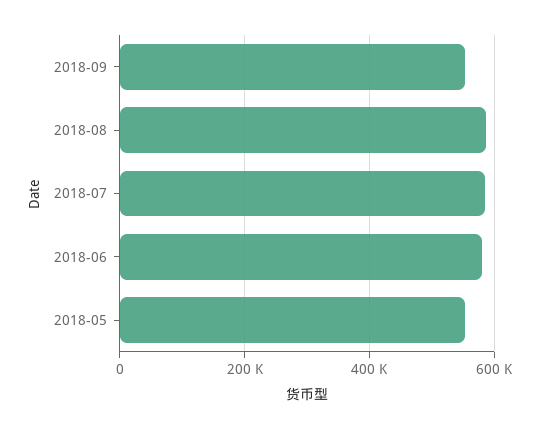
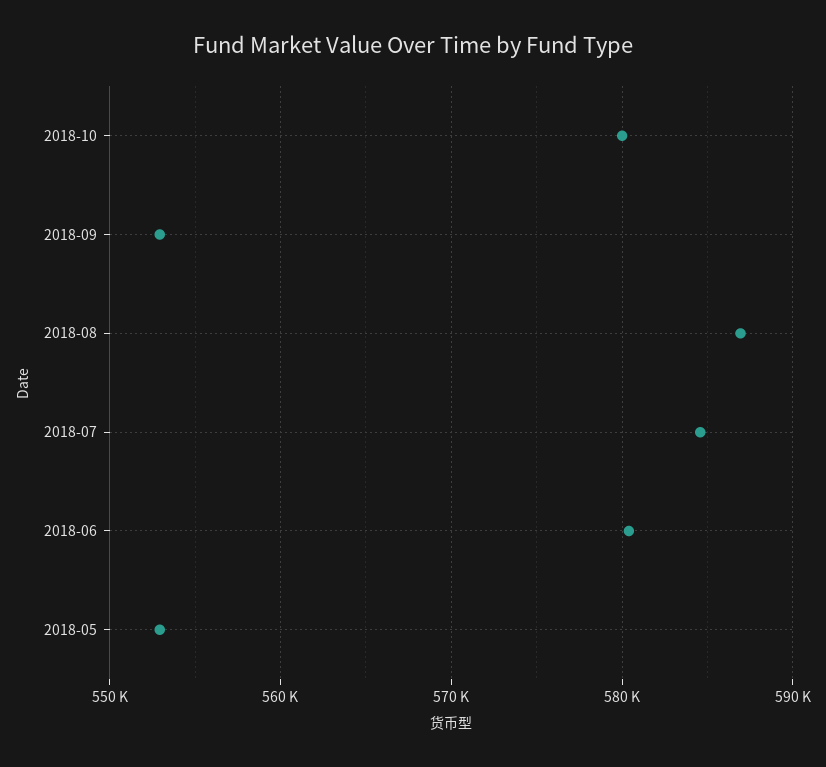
2018-10: none -> 580000

